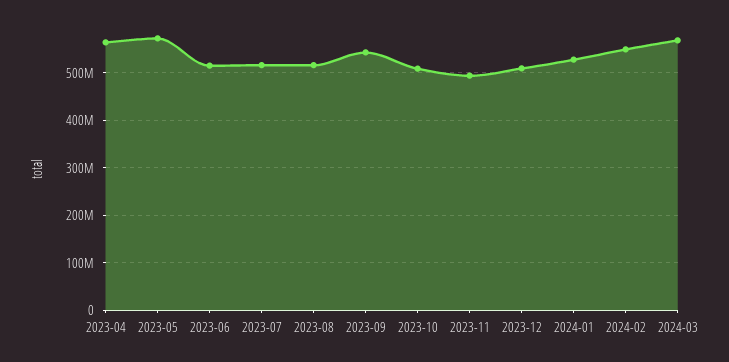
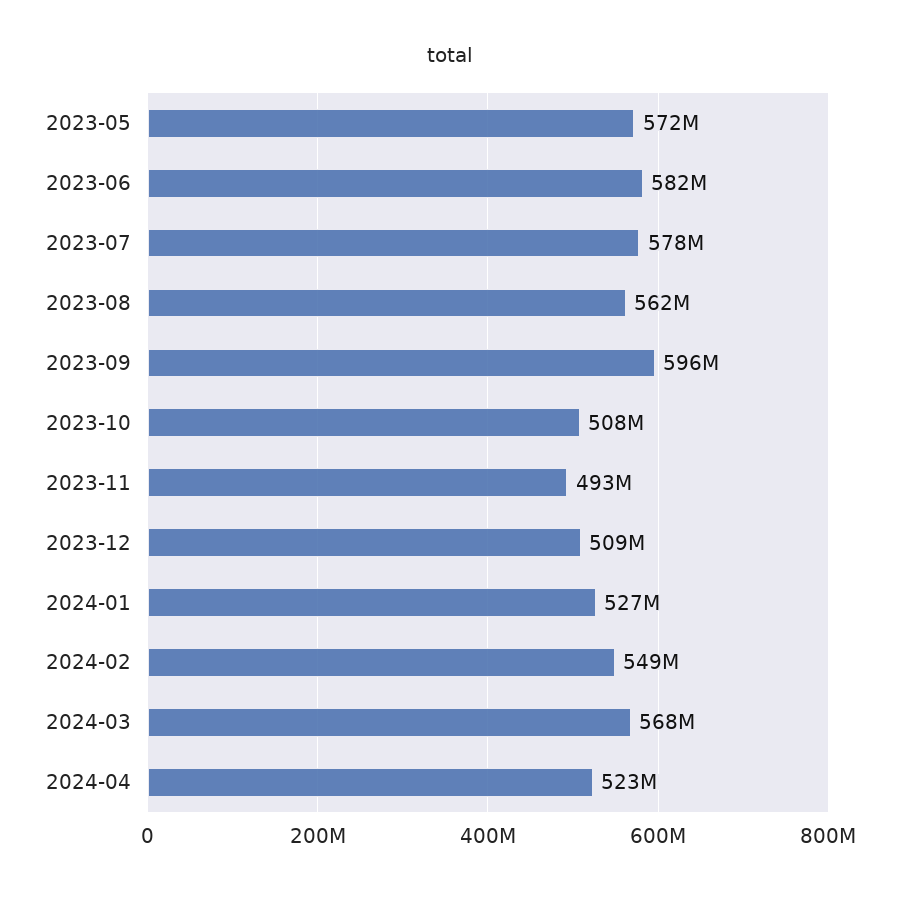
2023-04: 560000000 -> none
2023-06: 520000000 -> 582000000
2023-07: 520000000 -> 578000000
2023-08: 520000000 -> 562000000
2023-09: 540000000 -> 596000000
2024-04: none -> 523000000

